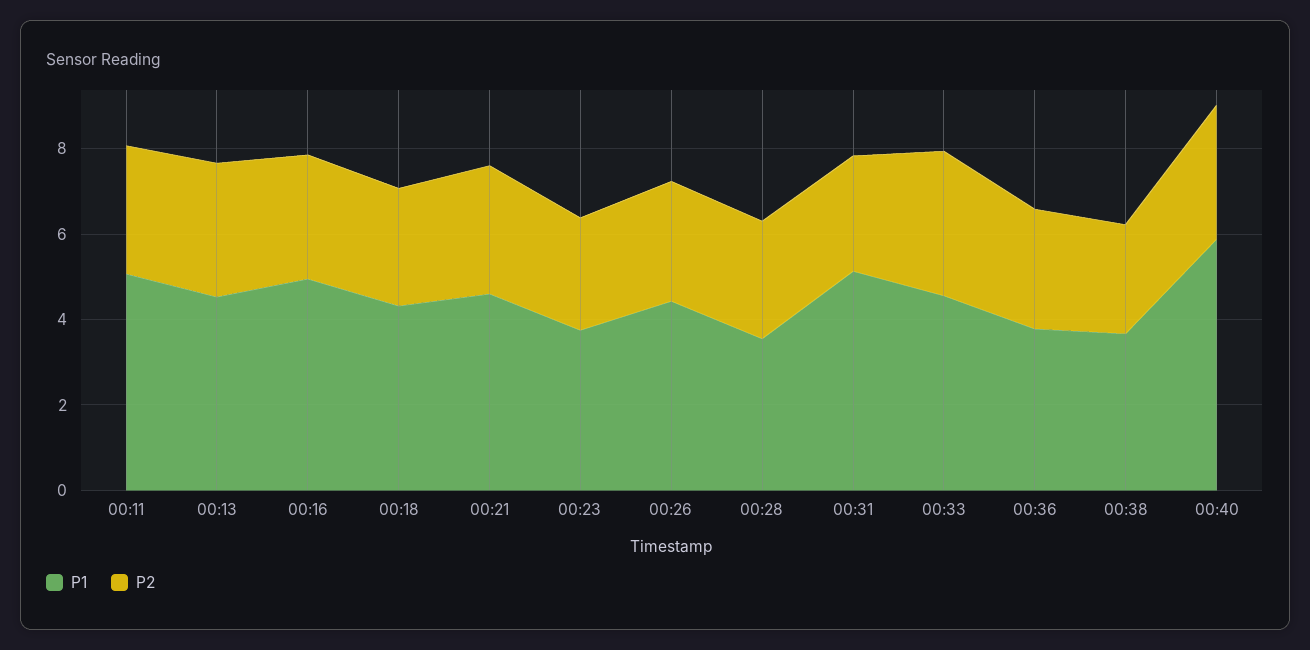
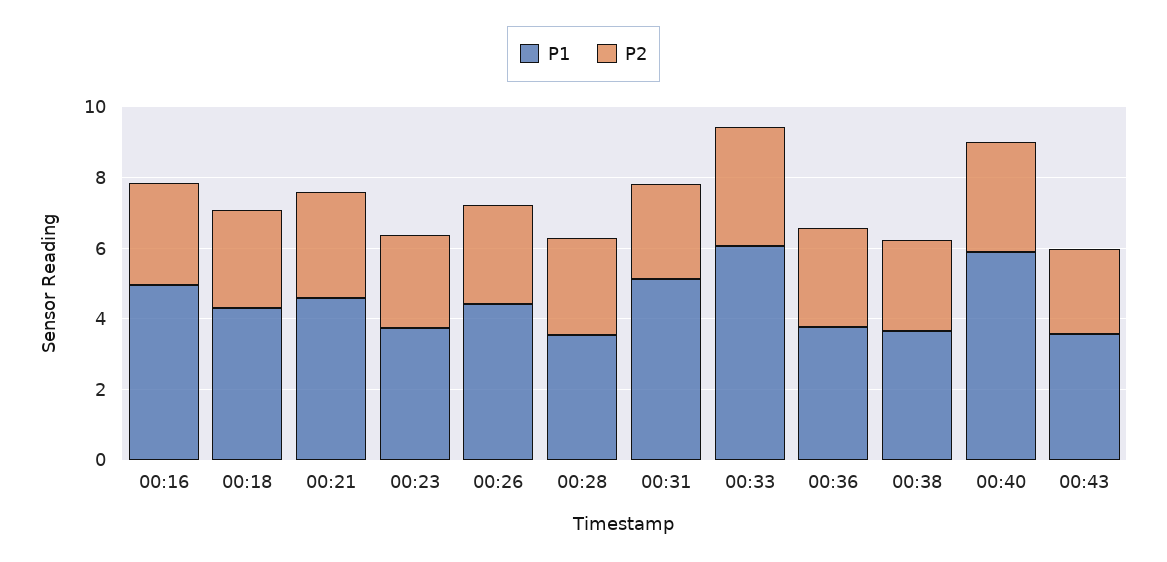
P1, 00:11: 5 -> none
P2, 00:11: 3 -> none
P1, 00:13: 4.5 -> none
P2, 00:13: 3 -> none
P1, 00:33: 4.5 -> 6
P1, 00:43: none -> 3.5
P2, 00:43: none -> 2.5

